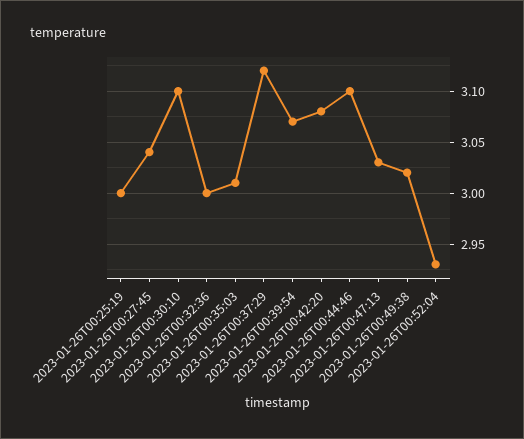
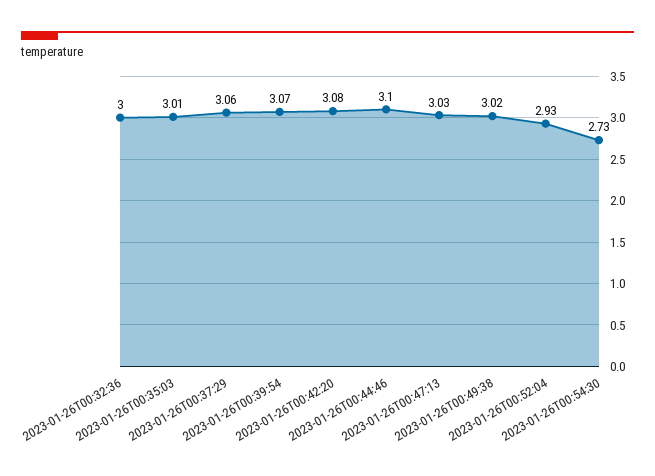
2023-01-26T00:25:19: 3 -> none
2023-01-26T00:27:45: 3.04 -> none
2023-01-26T00:30:10: 3.1 -> none
2023-01-26T00:37:29: 3.12 -> 3.06
2023-01-26T00:54:30: none -> 2.73

